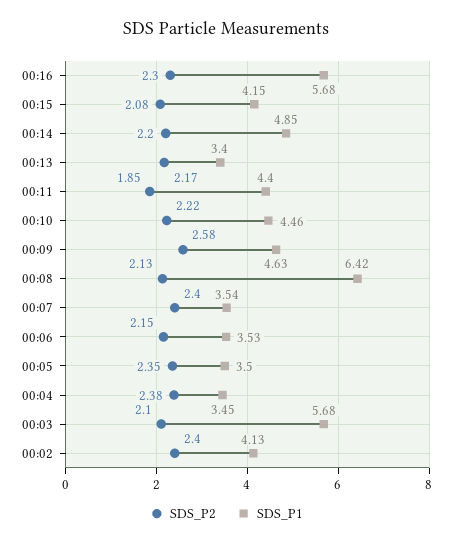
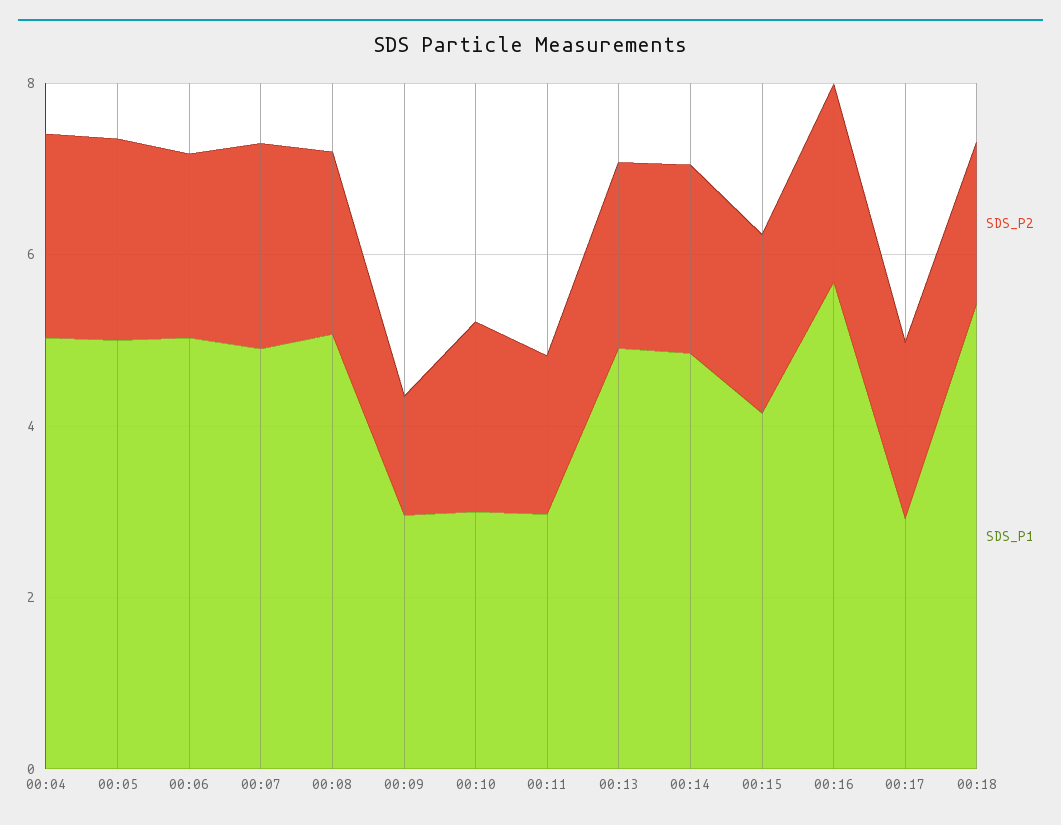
SDS_P1, 00:13: 3.4 -> 5
SDS_P1, 00:11: 4.4 -> 3
SDS_P1, 00:10: 4.46 -> 3
SDS_P2, 00:09: 2.58 -> 1.5
SDS_P1, 00:09: 4.63 -> 3
SDS_P1, 00:08: 6.42 -> 5
SDS_P1, 00:07: 3.54 -> 5
SDS_P1, 00:06: 3.53 -> 5
SDS_P1, 00:05: 3.5 -> 5
SDS_P1, 00:04: 3.45 -> 5
SDS_P2, 00:03: 2.1 -> none
SDS_P1, 00:03: 5.68 -> none
SDS_P2, 00:02: 2.4 -> none
SDS_P1, 00:02: 4.13 -> none
SDS_P2, 00:17: none -> 2
SDS_P1, 00:17: none -> 3
SDS_P2, 00:18: none -> 2
SDS_P1, 00:18: none -> 5.5

